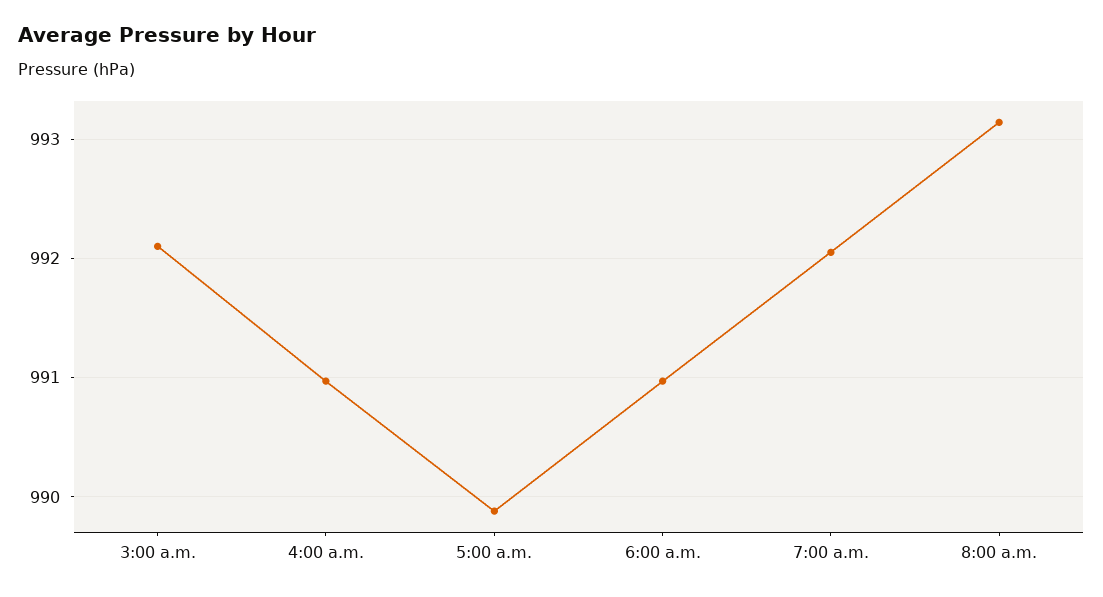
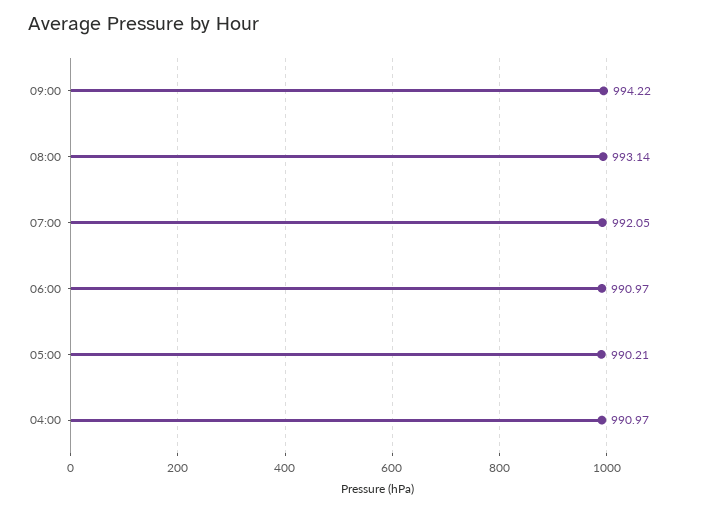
3:00 a.m.: 992.1 -> none
5:00 a.m.: 989.9 -> 990.21
09:00: none -> 994.22

